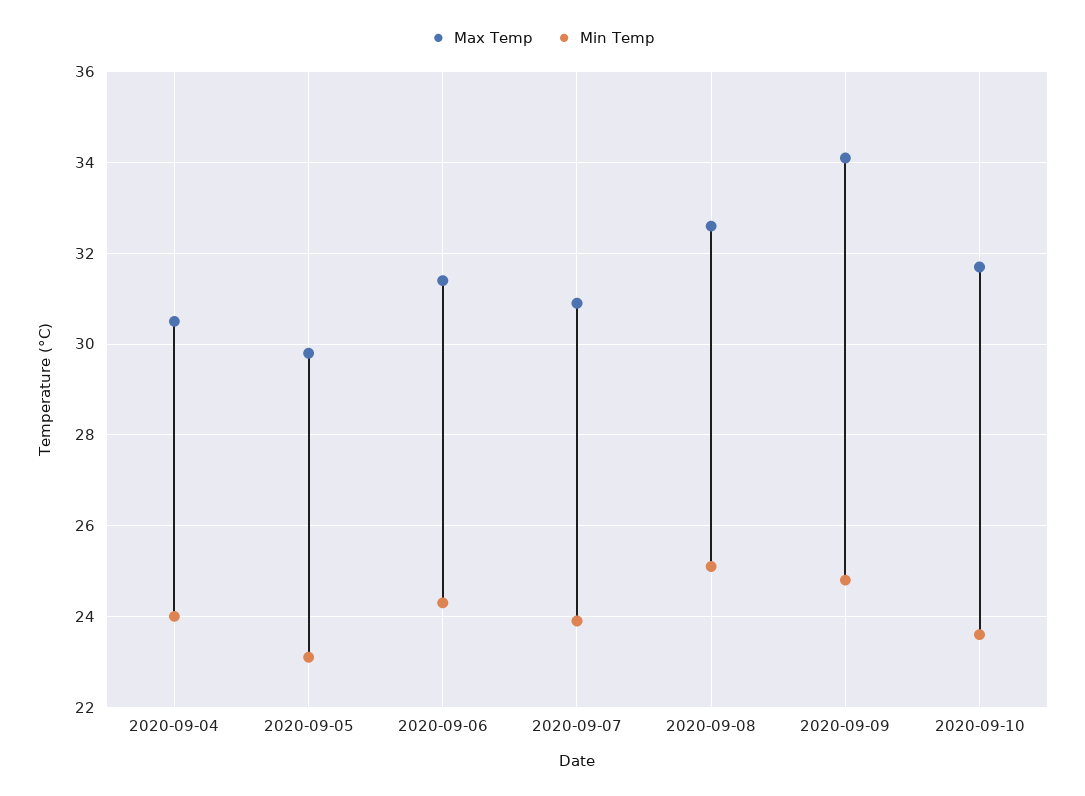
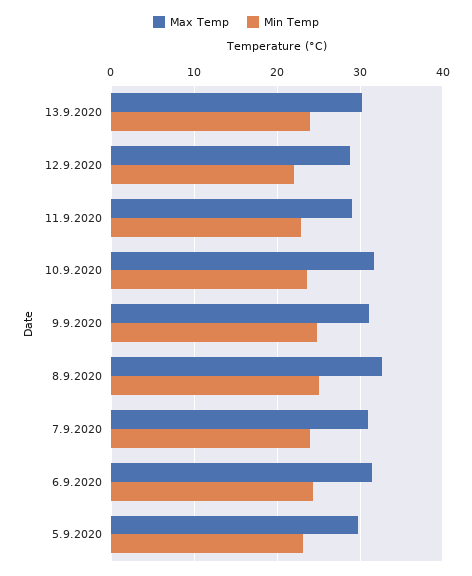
Max Temp, 2020-09-04: 30.5 -> none
Min Temp, 2020-09-04: 24 -> none
Max Temp, 2020-09-09: 34 -> 31
Max Temp, 13.9.2020: none -> 30
Min Temp, 13.9.2020: none -> 24
Max Temp, 12.9.2020: none -> 29
Min Temp, 12.9.2020: none -> 22
Max Temp, 11.9.2020: none -> 29
Min Temp, 11.9.2020: none -> 23

